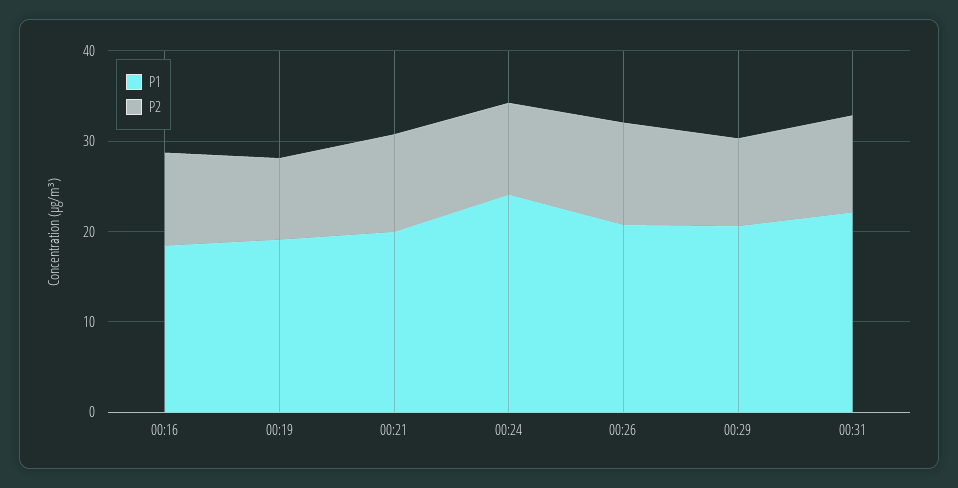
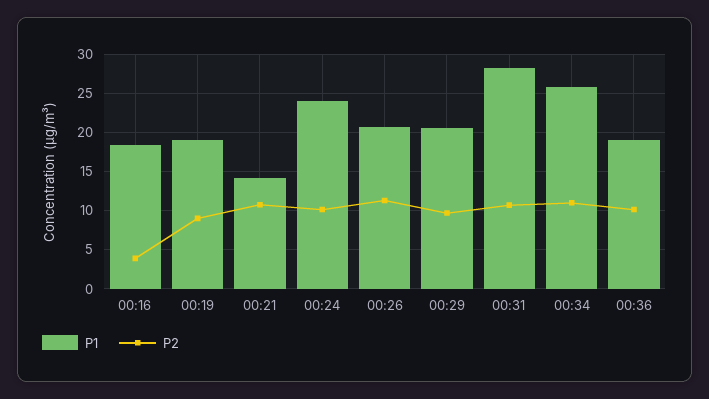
P2, 00:16: 10 -> 4
P1, 00:21: 20 -> 14
P1, 00:31: 22 -> 28
P1, 00:34: none -> 26
P2, 00:34: none -> 11
P1, 00:36: none -> 19
P2, 00:36: none -> 10

